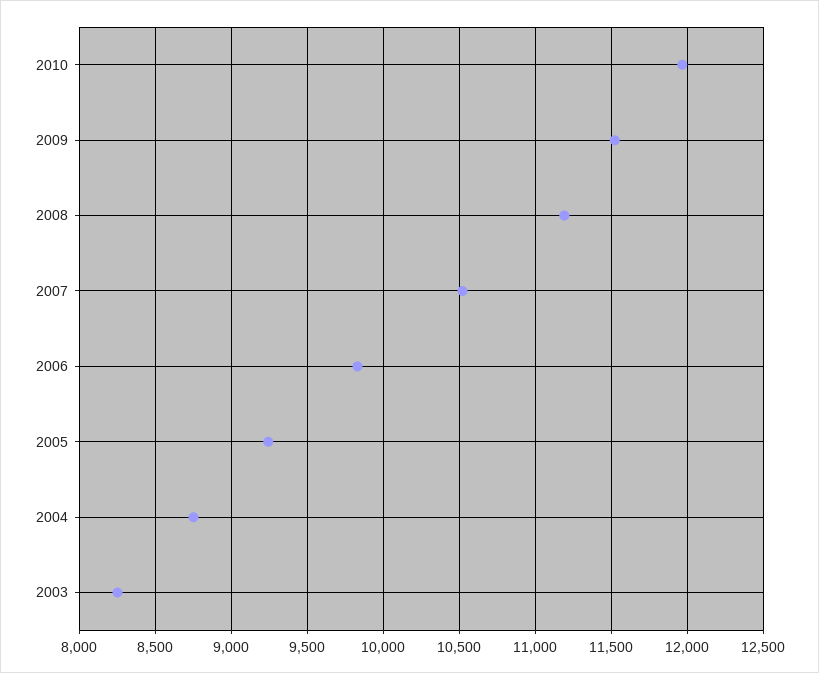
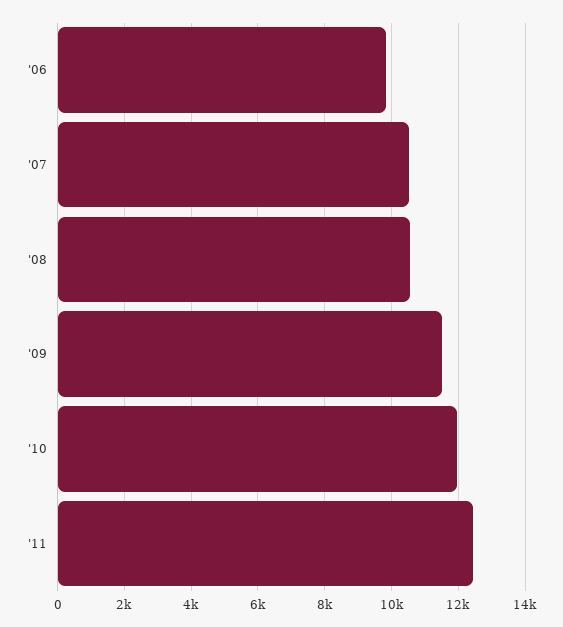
2008: 11200 -> 10600
2005: 9250 -> none
2004: 8750 -> none
2003: 8250 -> none
'11: none -> 12400

